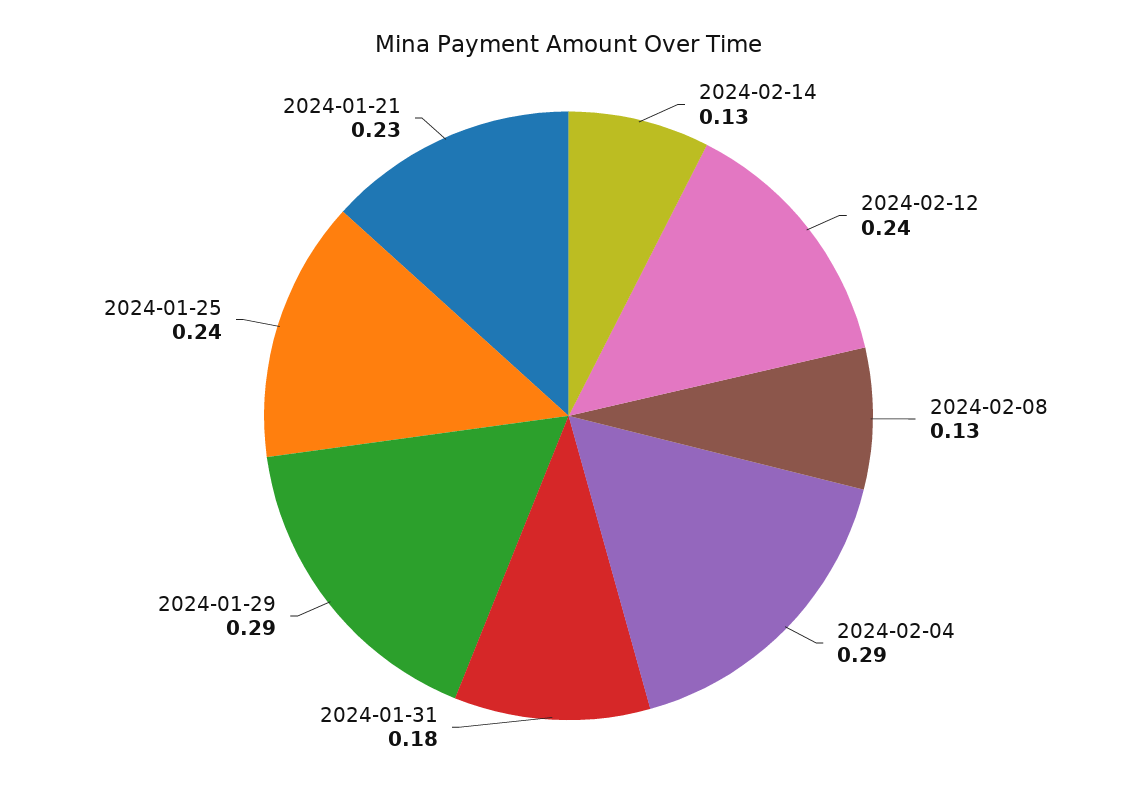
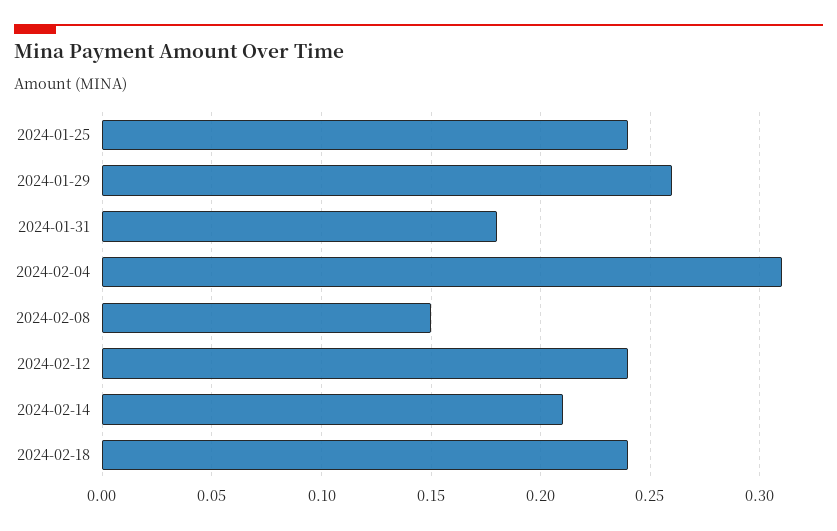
2024-02-14: 0.13 -> 0.21
2024-02-08: 0.13 -> 0.15
2024-02-04: 0.29 -> 0.31
2024-01-29: 0.29 -> 0.26
2024-01-21: 0.23 -> none
2024-02-18: none -> 0.24

